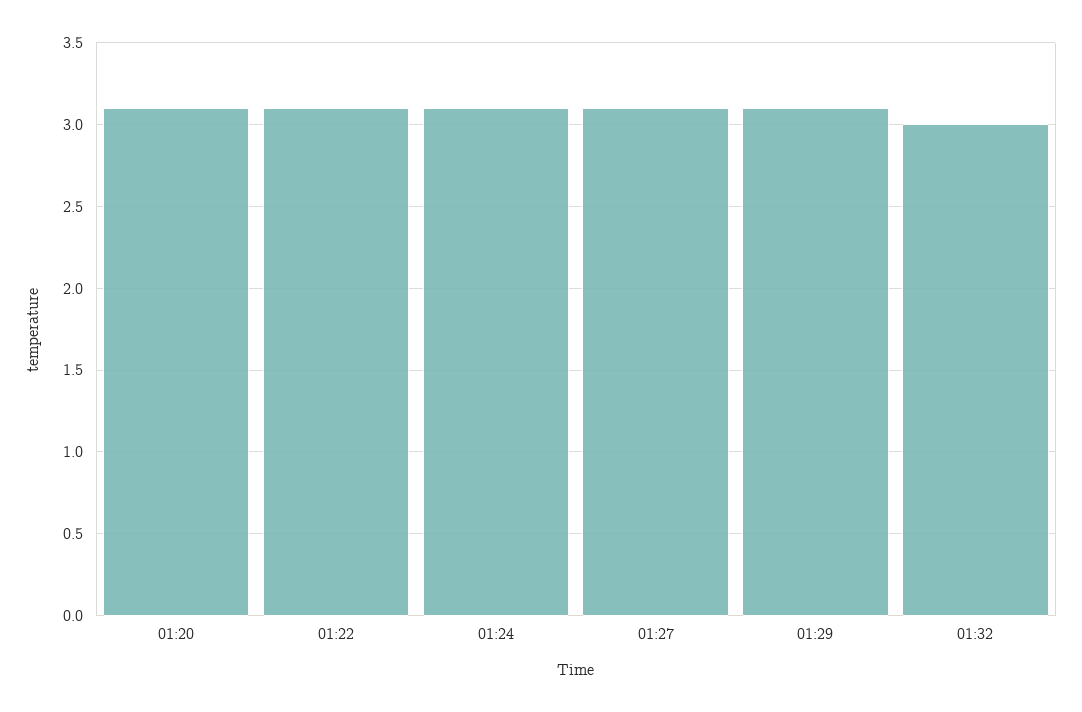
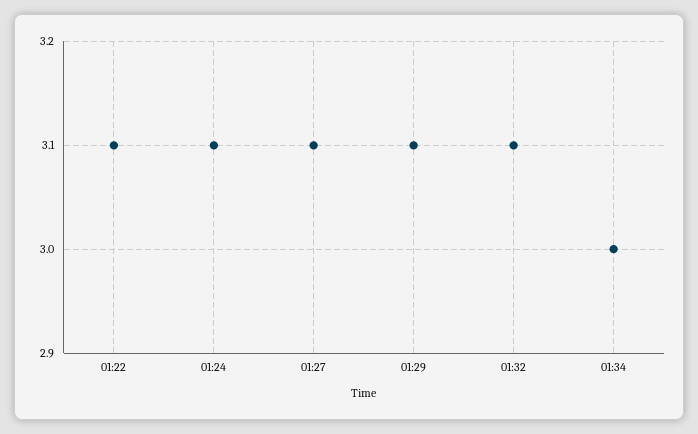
01:20: 3.1 -> none
01:32: 3 -> 3.1
01:34: none -> 3

